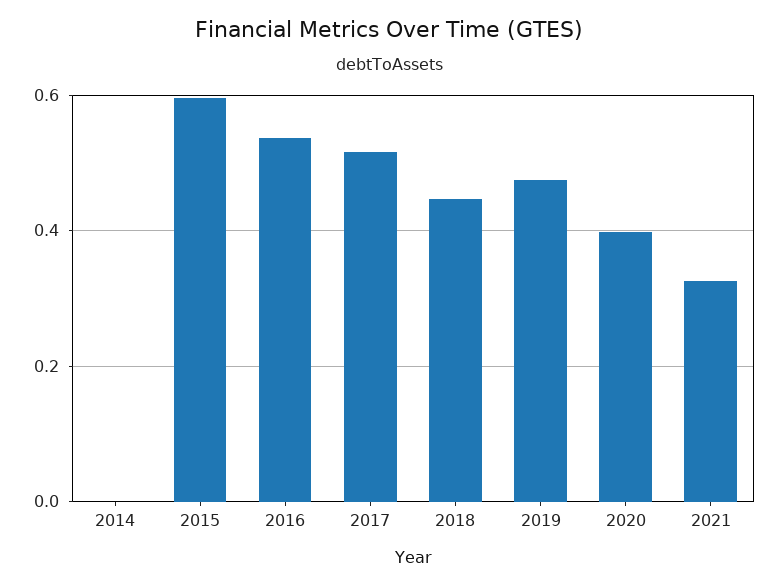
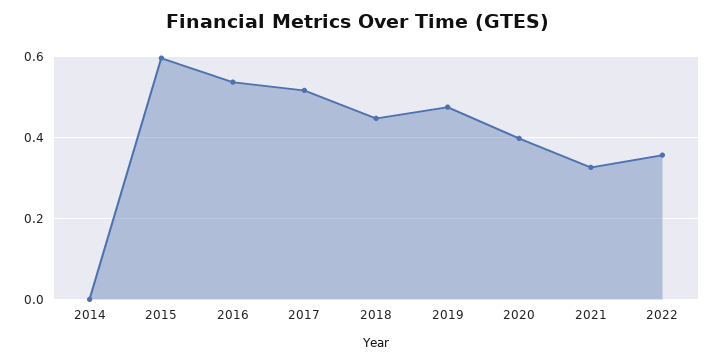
2022: none -> 0.36

